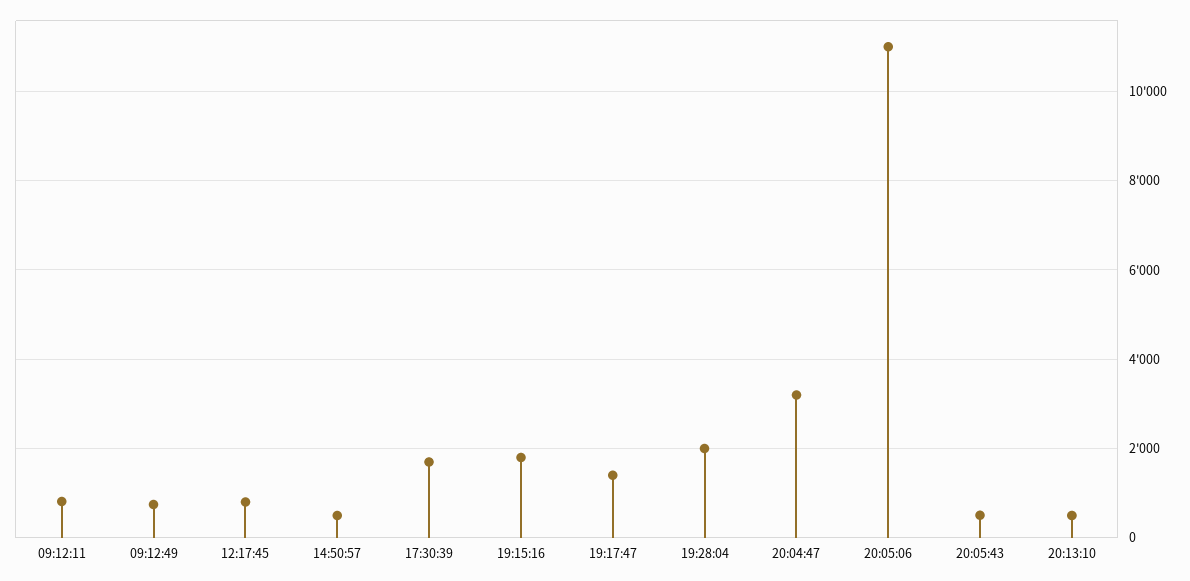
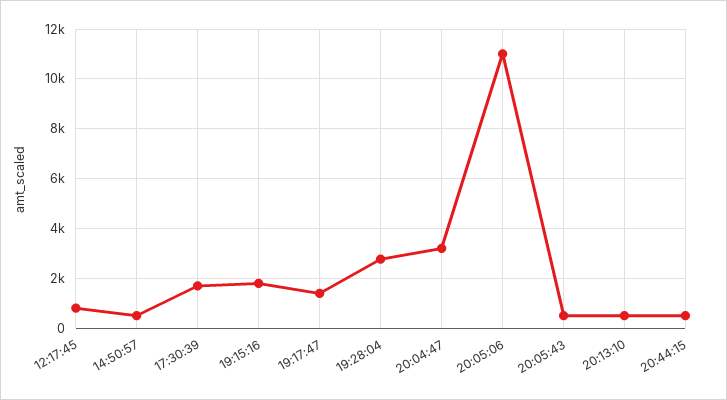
09:12:11: 800 -> none
09:12:49: 800 -> none
19:28:04: 2000 -> 2750
20:44:15: none -> 500

